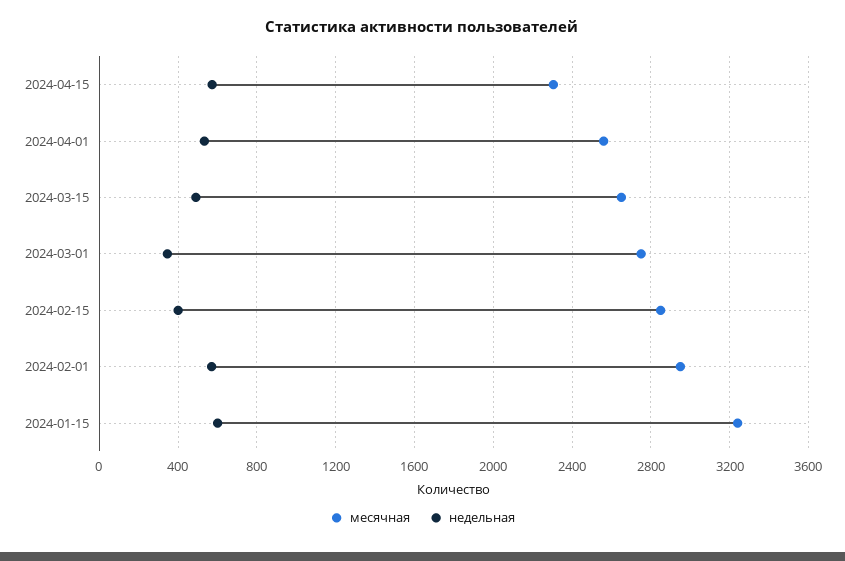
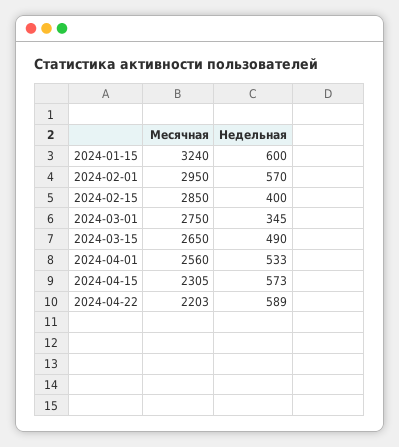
месячная, 2024-04-22: none -> 2203
недельная, 2024-04-22: none -> 589

